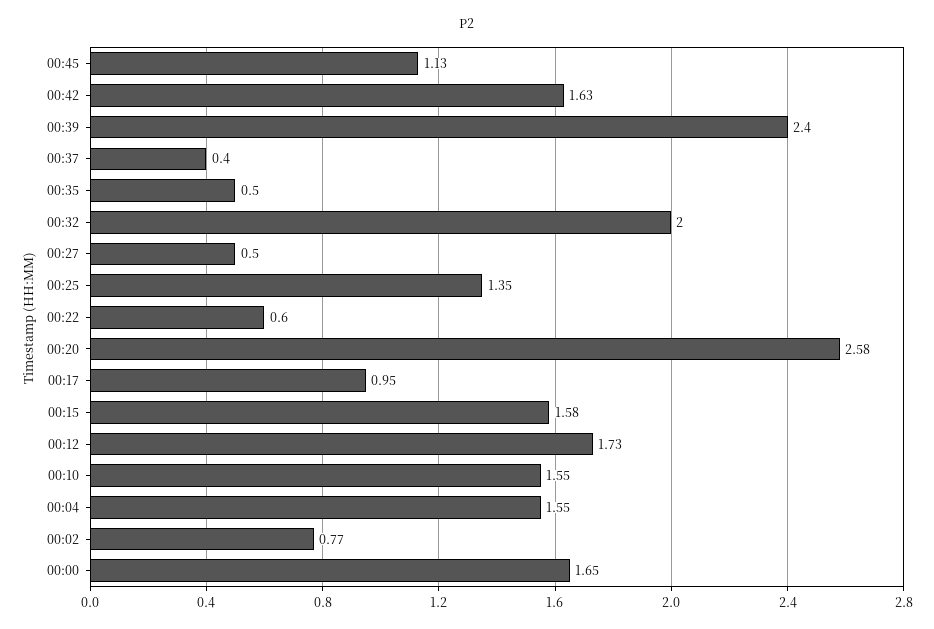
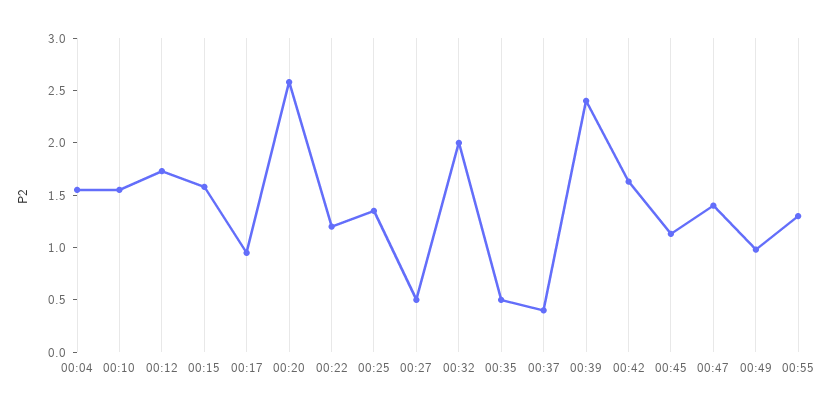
00:22: 0.6 -> 1.2
00:02: 0.77 -> none
00:00: 1.65 -> none
00:47: none -> 1.4
00:49: none -> 1
00:55: none -> 1.3

